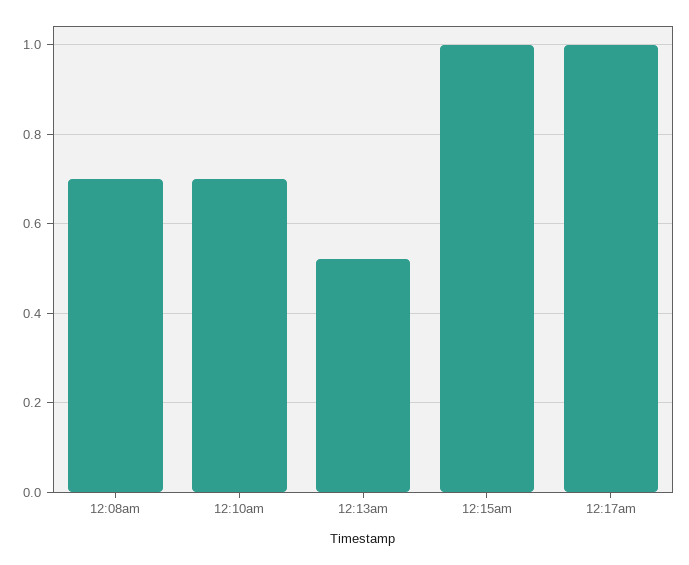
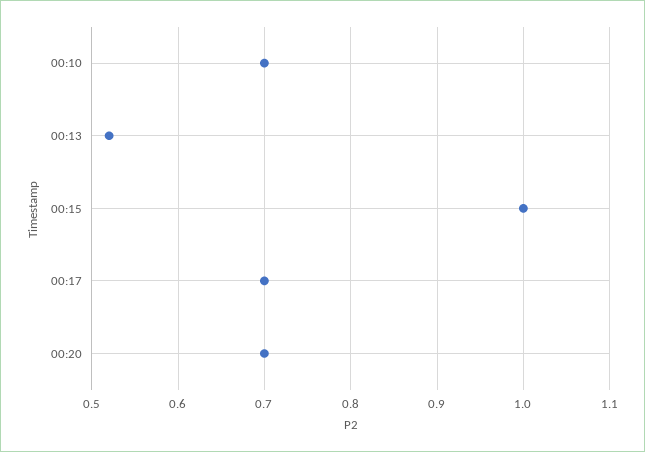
12:08am: 0.7 -> none
12:17am: 1 -> 0.7
00:20: none -> 0.7

